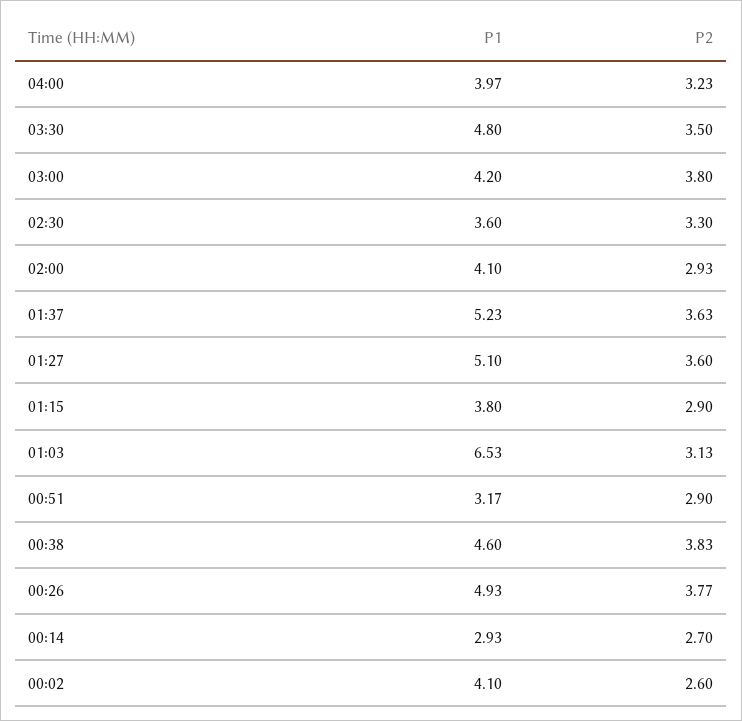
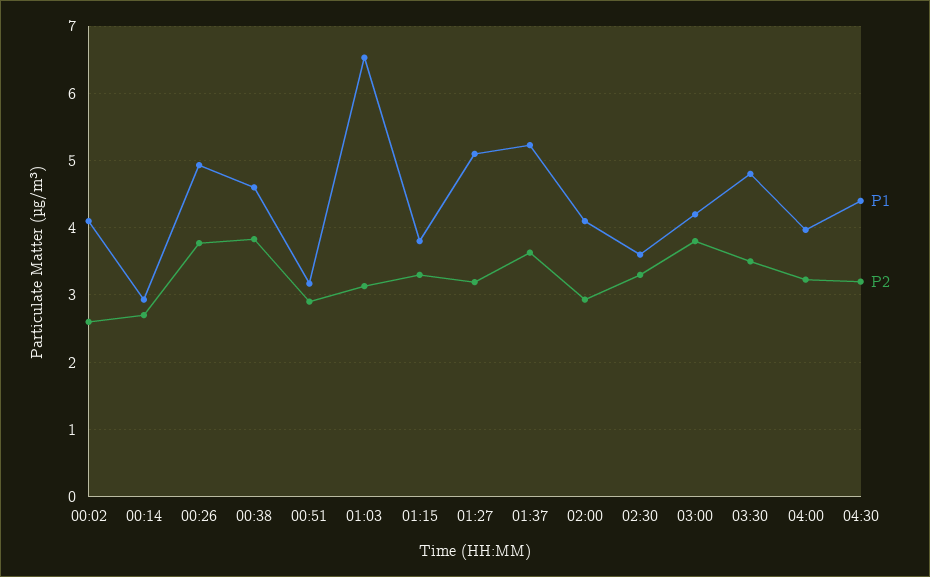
P2, 01:27: 3.6 -> 3.2
P2, 01:15: 2.9 -> 3.3
P1, 04:30: none -> 4.4
P2, 04:30: none -> 3.2

